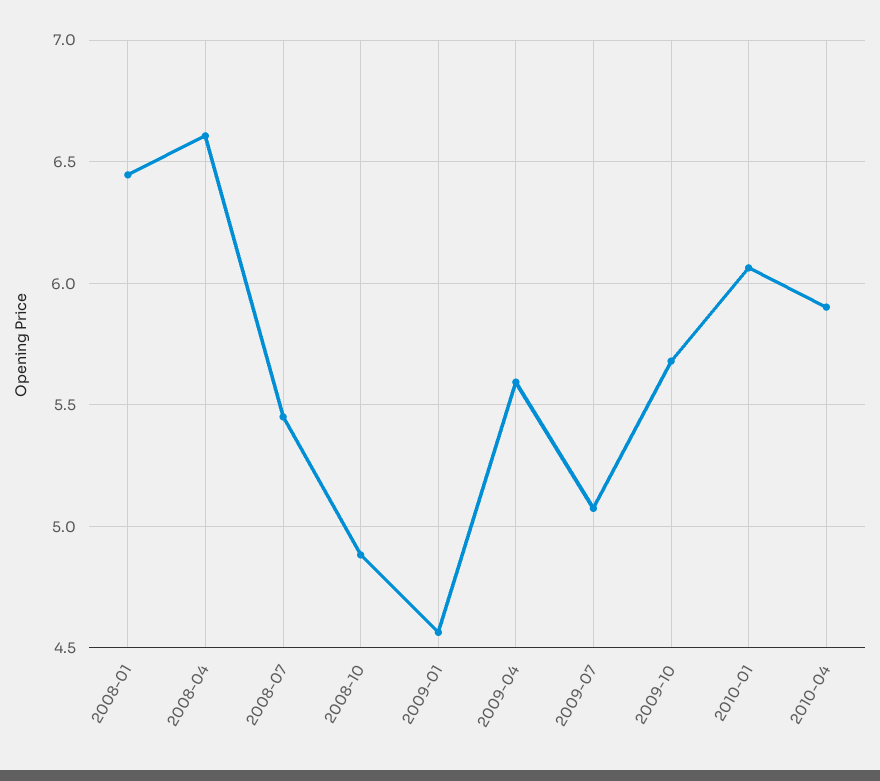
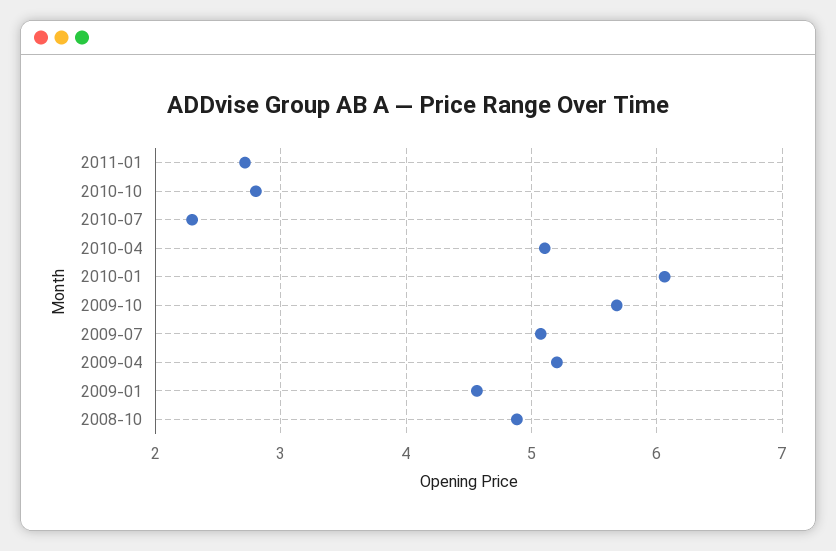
2008-01: 6.45 -> none
2008-04: 6.6 -> none
2008-07: 5.45 -> none
2009-04: 5.6 -> 5.2
2010-04: 5.9 -> 5.1
2011-01: none -> 2.7
2010-10: none -> 2.8
2010-07: none -> 2.3

